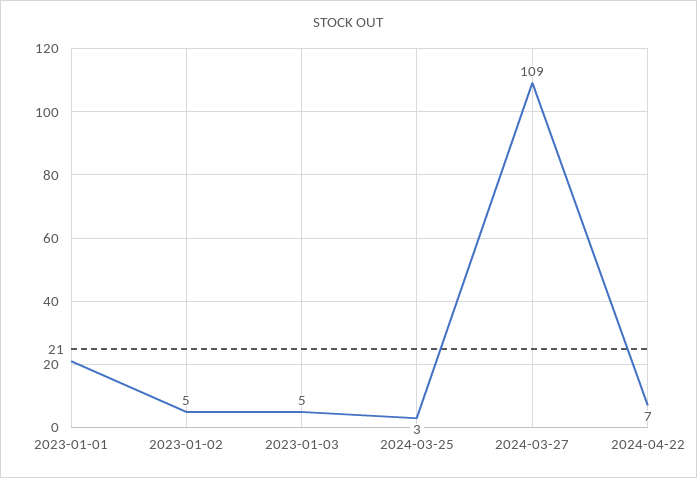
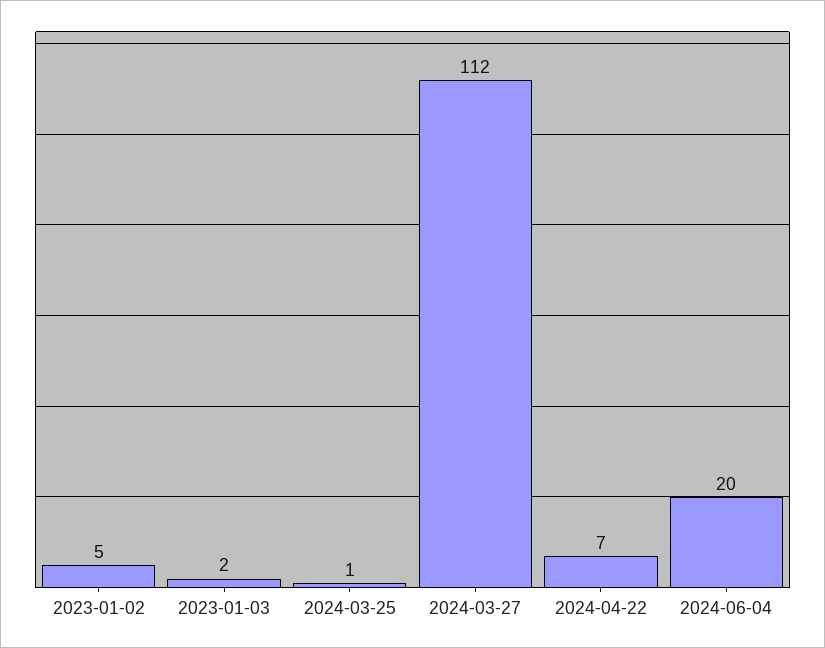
2023-01-01: 21 -> none
2023-01-03: 5 -> 2
2024-03-25: 3 -> 1
2024-03-27: 109 -> 112
2024-06-04: none -> 20

